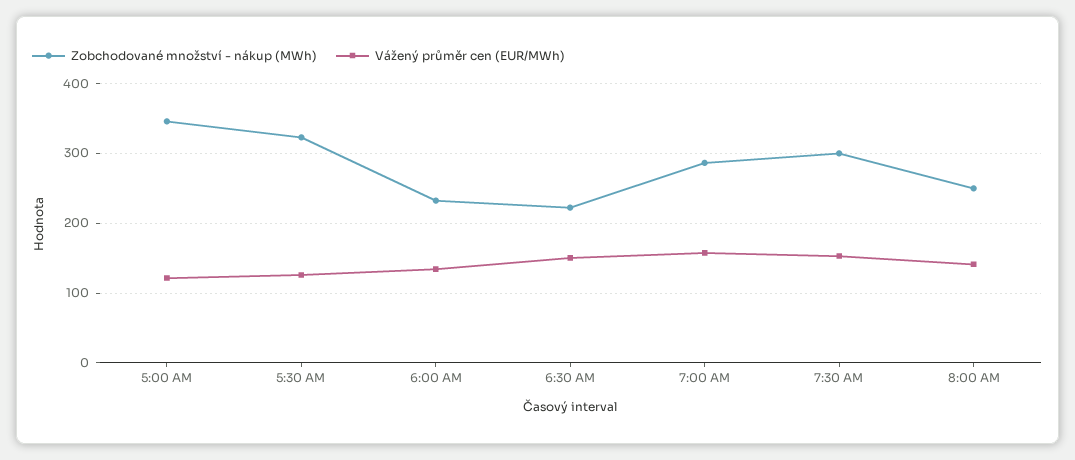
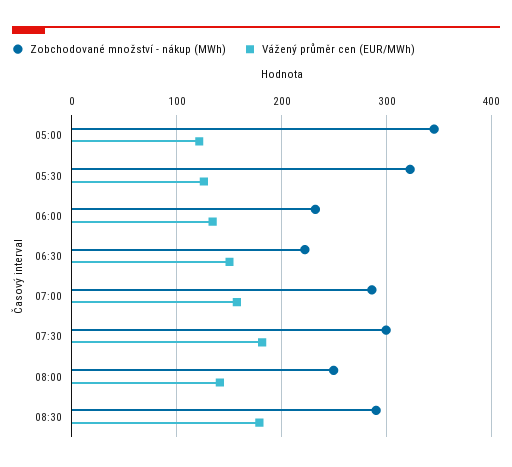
Vážený průměr cen (EUR/MWh), 7:30 AM: 150 -> 180
Zobchodované množství - nákup (MWh), 08:30: none -> 290
Vážený průměr cen (EUR/MWh), 08:30: none -> 180

